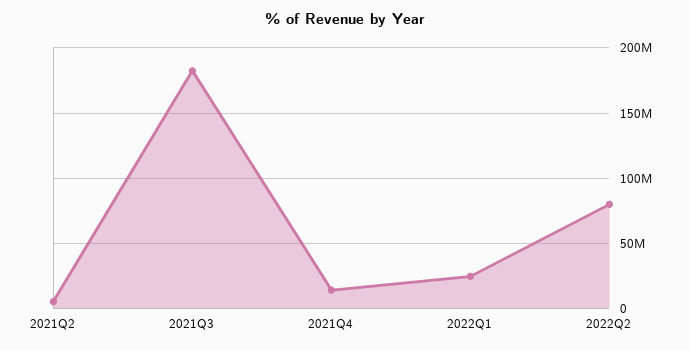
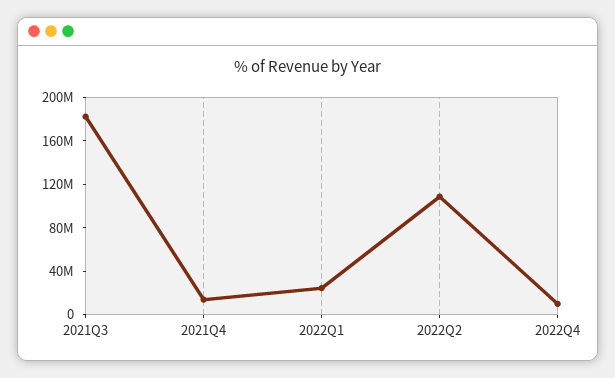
2021Q2: 5000000 -> none
2022Q2: 80000000 -> 110000000
2022Q4: none -> 10000000

